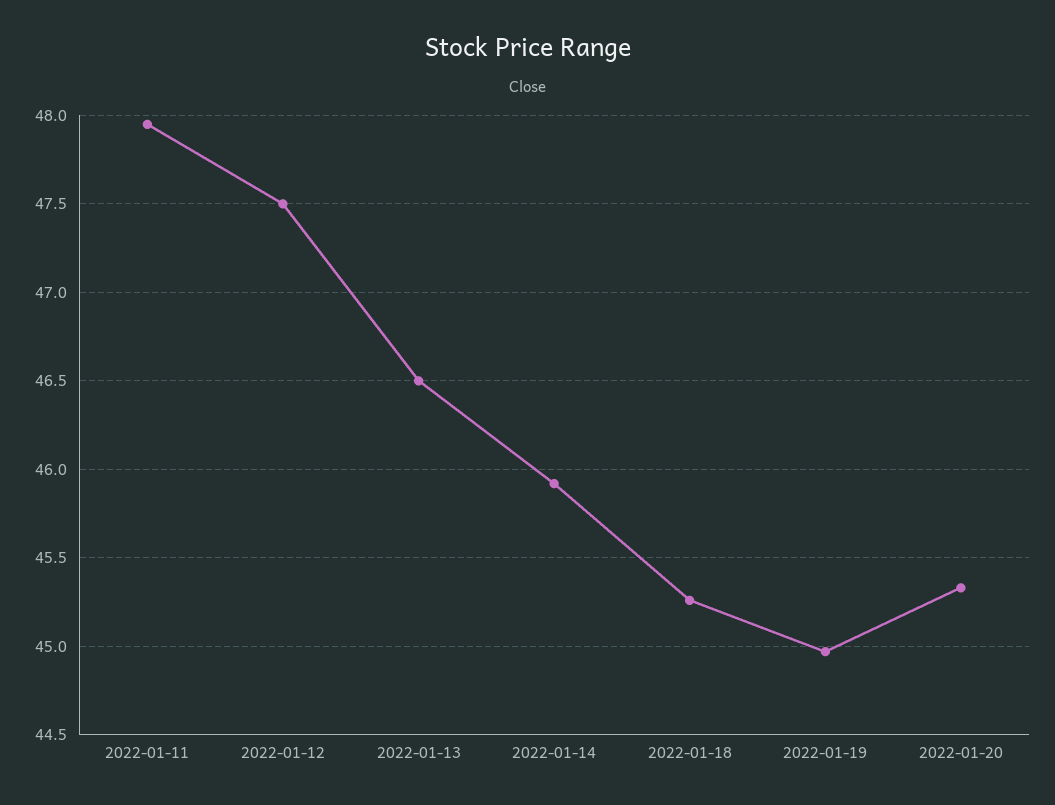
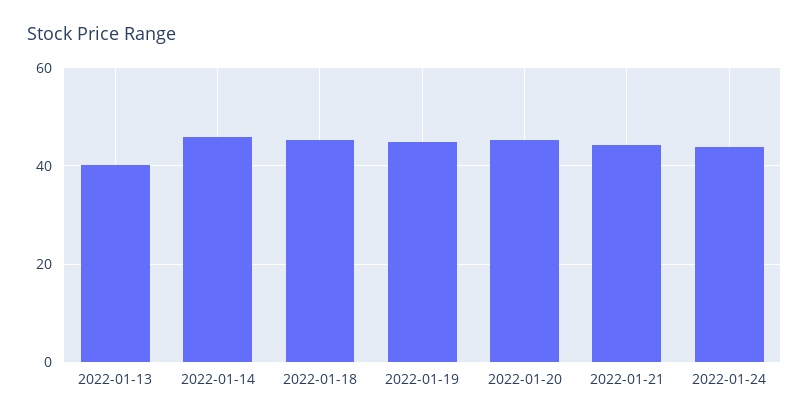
2022-01-11: 47.95 -> none
2022-01-12: 47.5 -> none
2022-01-13: 46.5 -> 40
2022-01-21: none -> 44
2022-01-24: none -> 44

